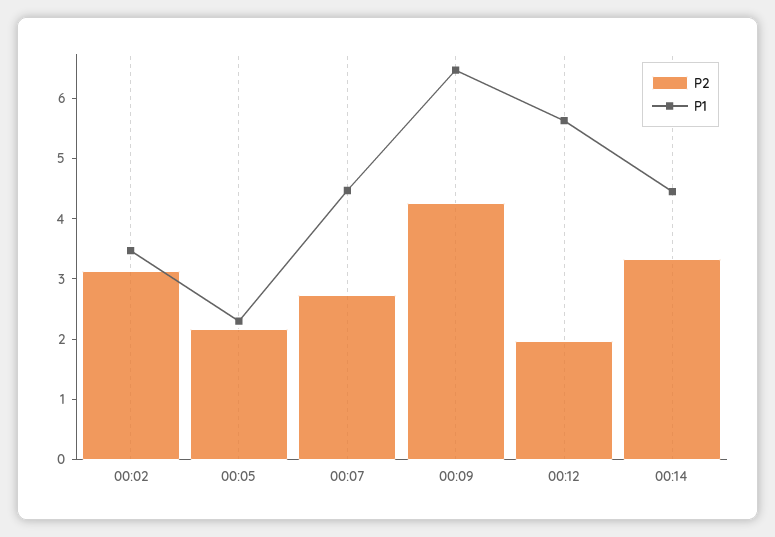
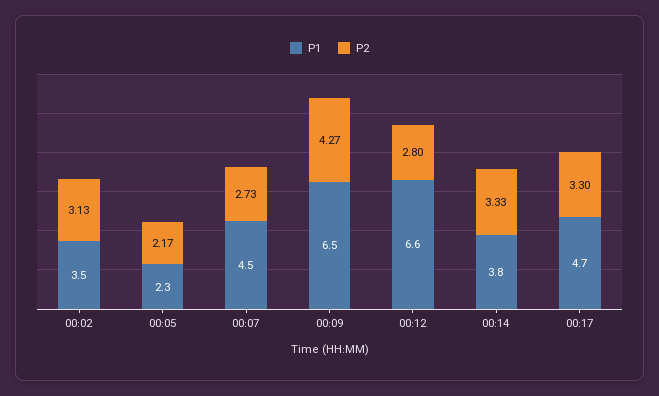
P2, 00:12: 2 -> 2.8
P1, 00:12: 5.6 -> 6.6
P1, 00:14: 4.4 -> 3.8
P1, 00:17: none -> 4.7
P2, 00:17: none -> 3.3

